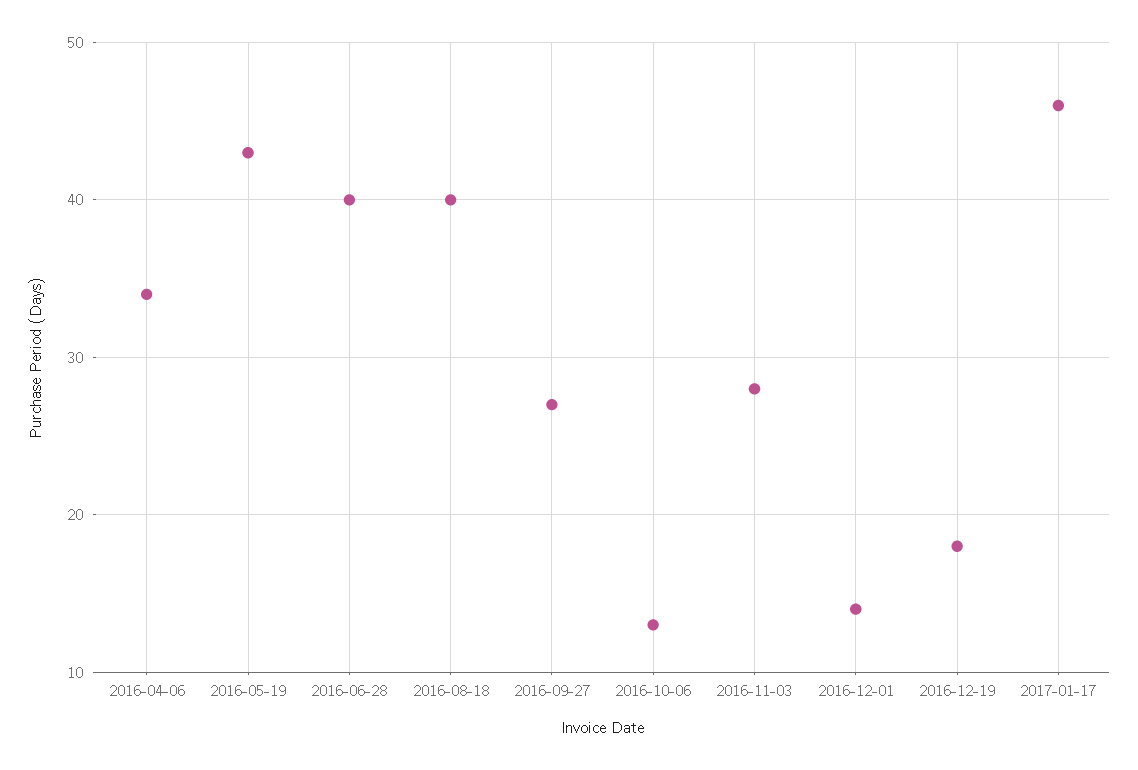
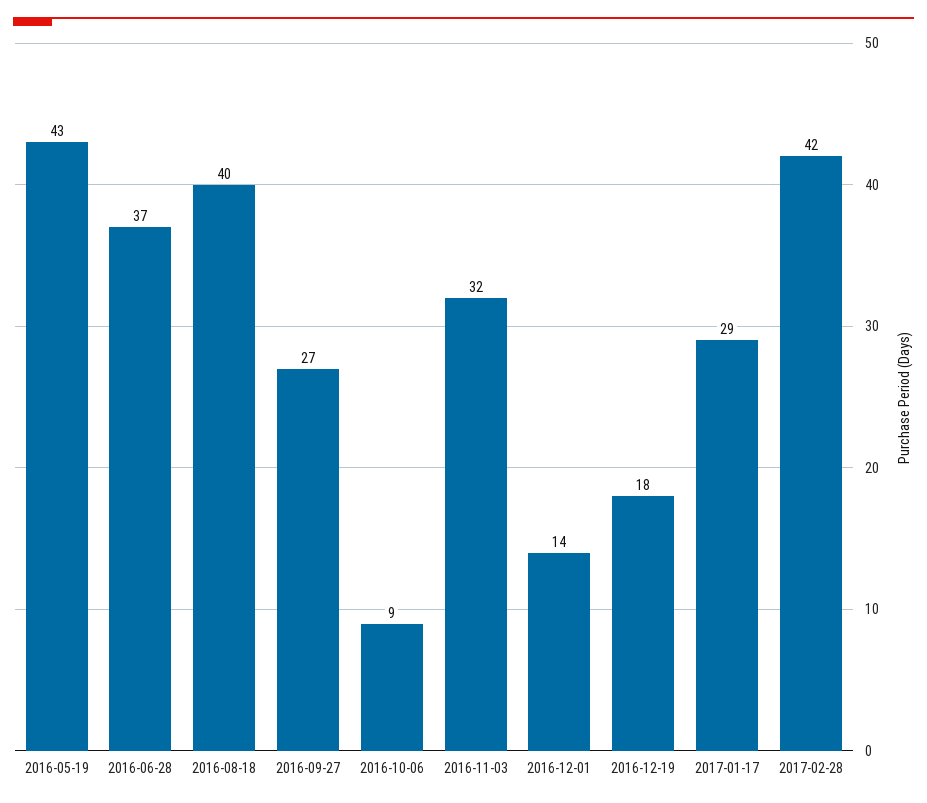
2016-04-06: 34 -> none
2016-06-28: 40 -> 37
2016-10-06: 13 -> 9
2016-11-03: 28 -> 32
2017-01-17: 46 -> 29
2017-02-28: none -> 42

